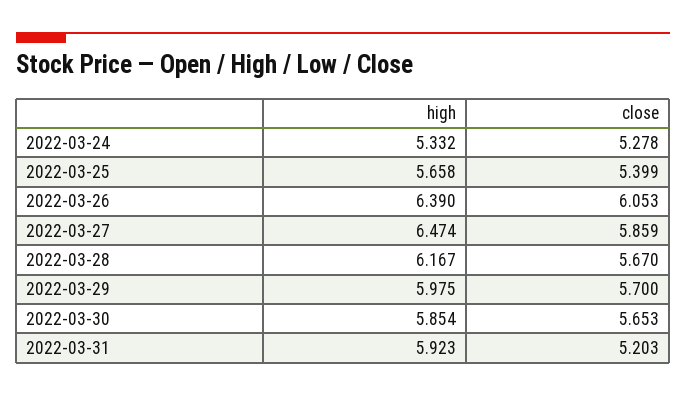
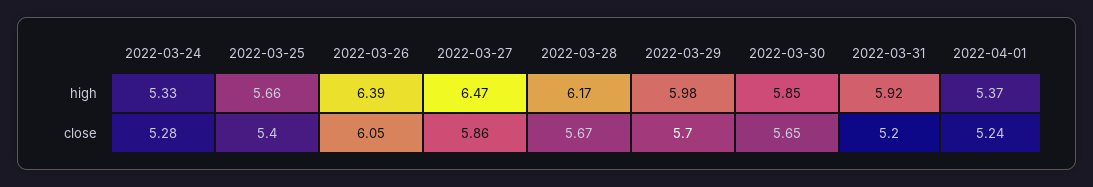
high, 2022-04-01: none -> 5.37
close, 2022-04-01: none -> 5.24

